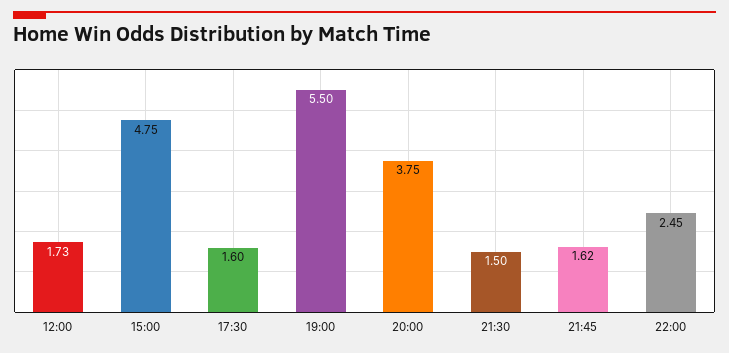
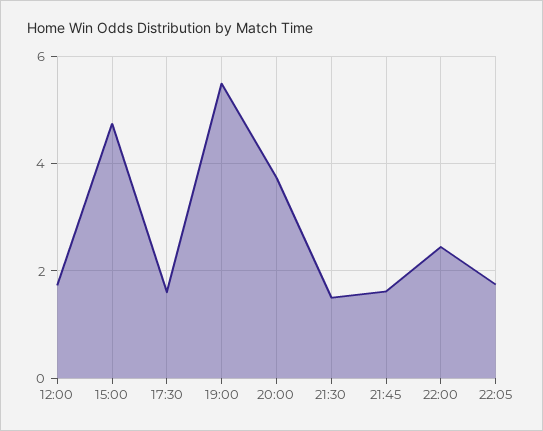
22:05: none -> 1.8

